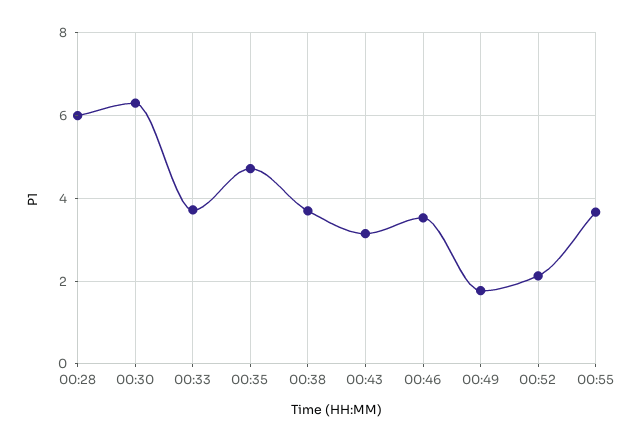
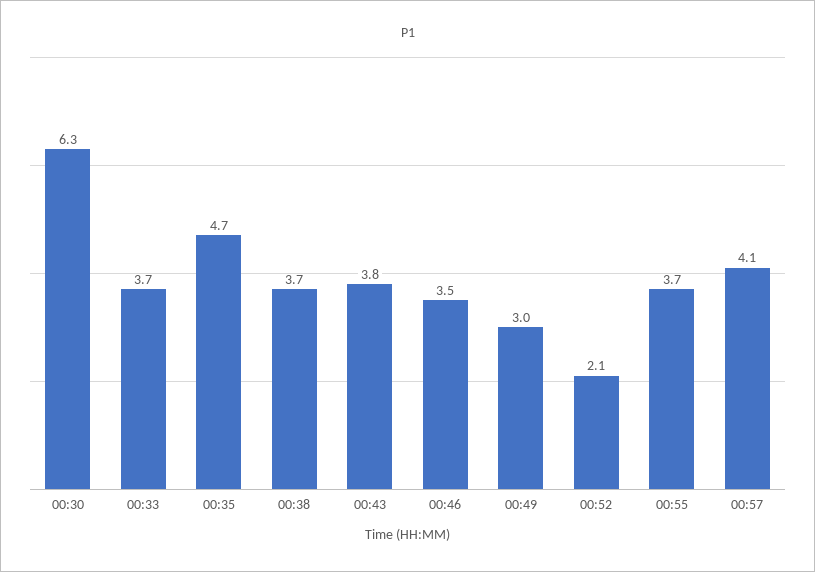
00:28: 6 -> none
00:43: 3.2 -> 3.8
00:49: 1.8 -> 3
00:57: none -> 4.1

